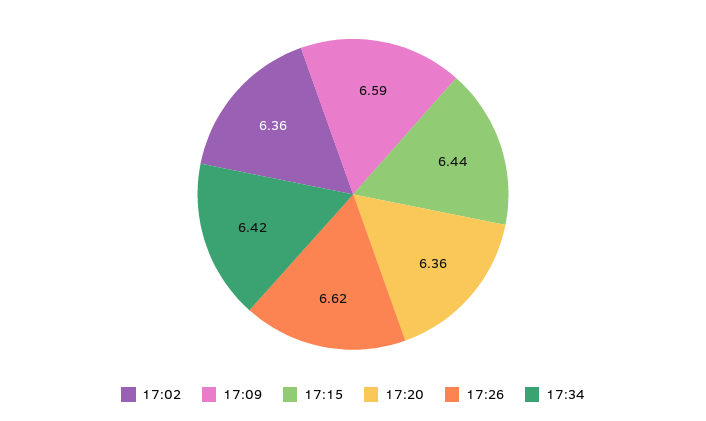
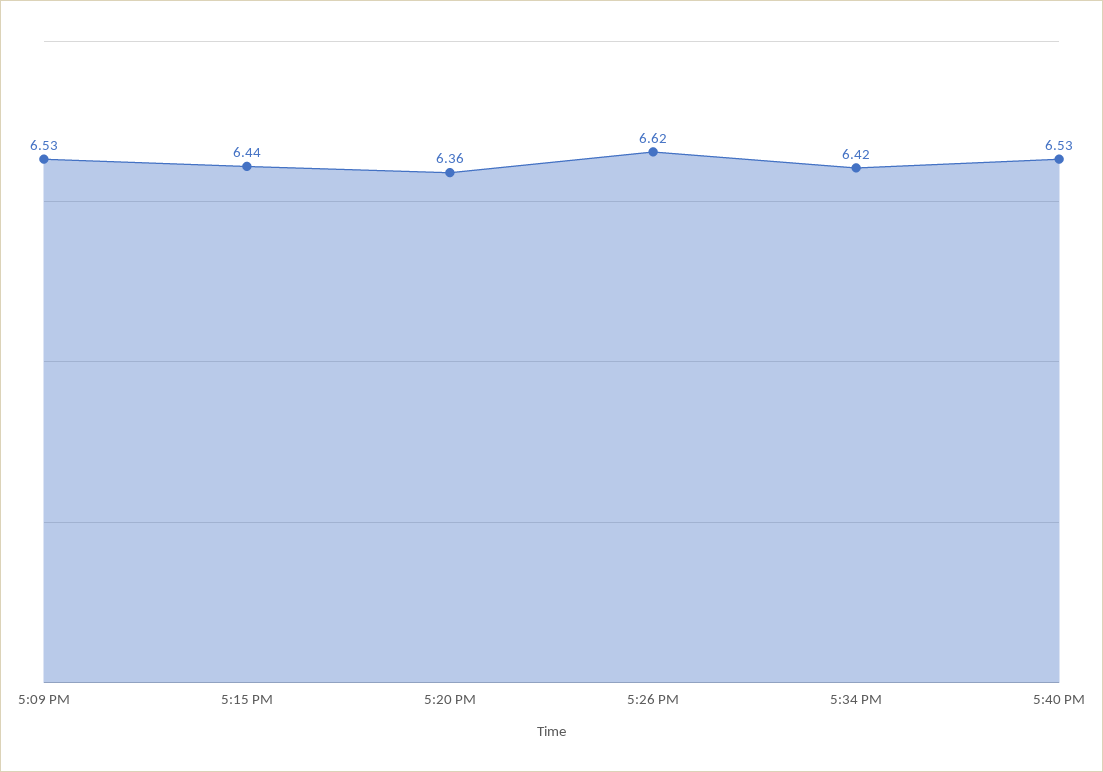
17:02: 6.36 -> none
17:09: 6.59 -> 6.53
5:40 PM: none -> 6.53

